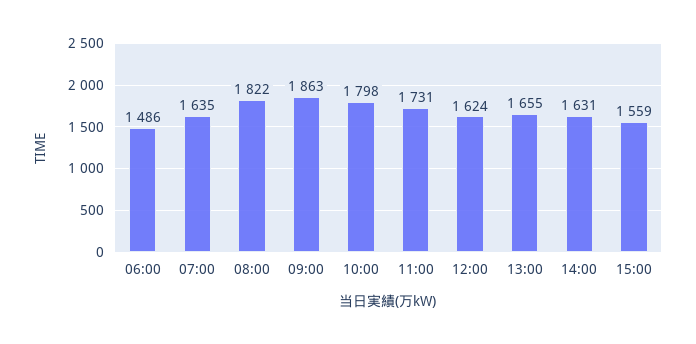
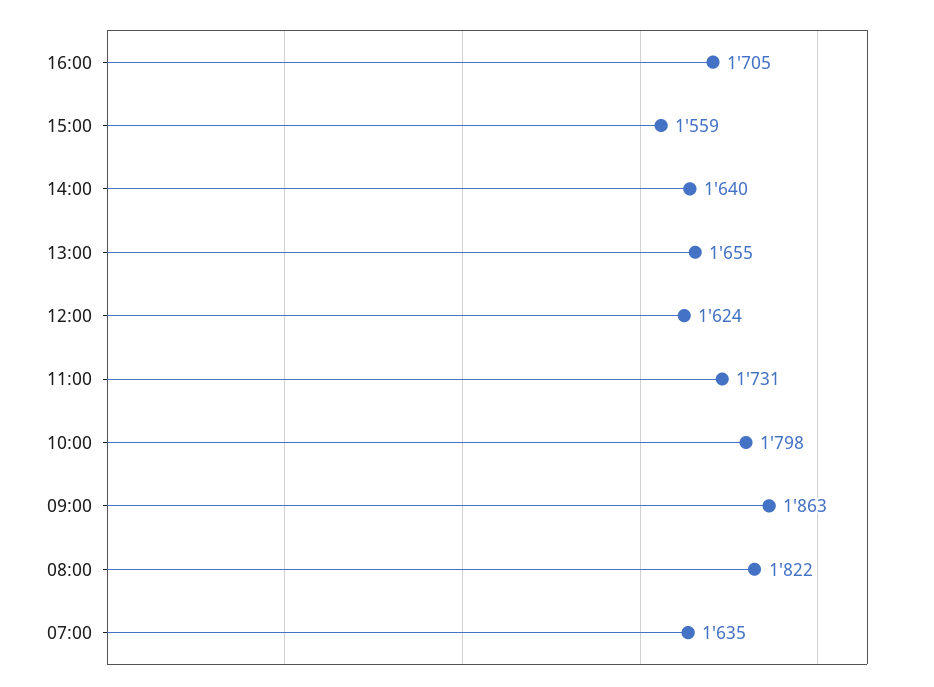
06:00: 1486 -> none
14:00: 1631 -> 1640
16:00: none -> 1705

